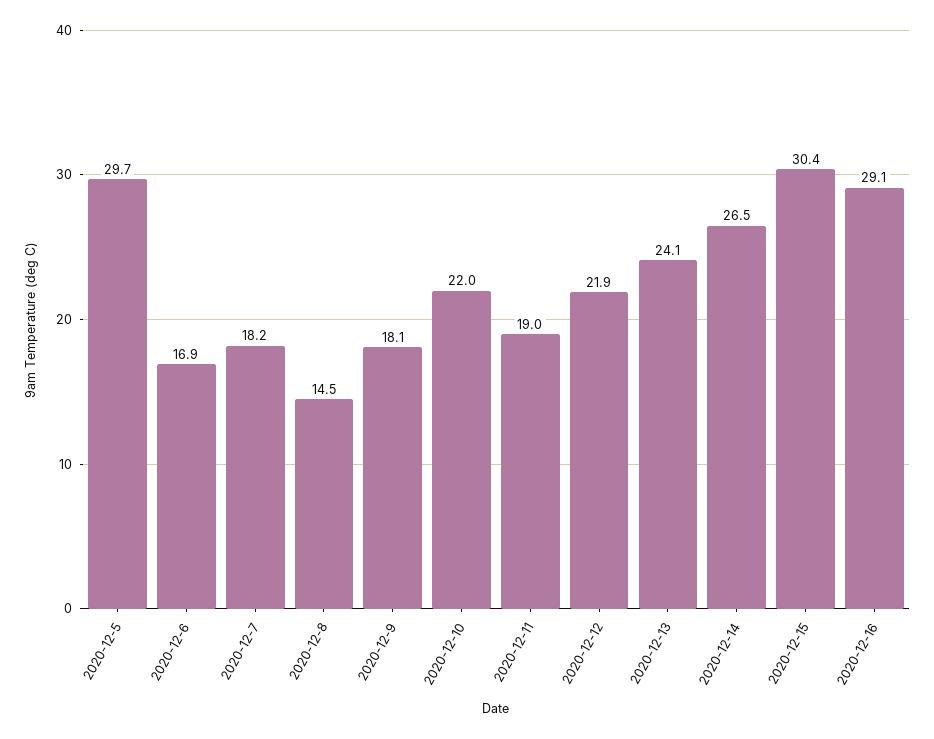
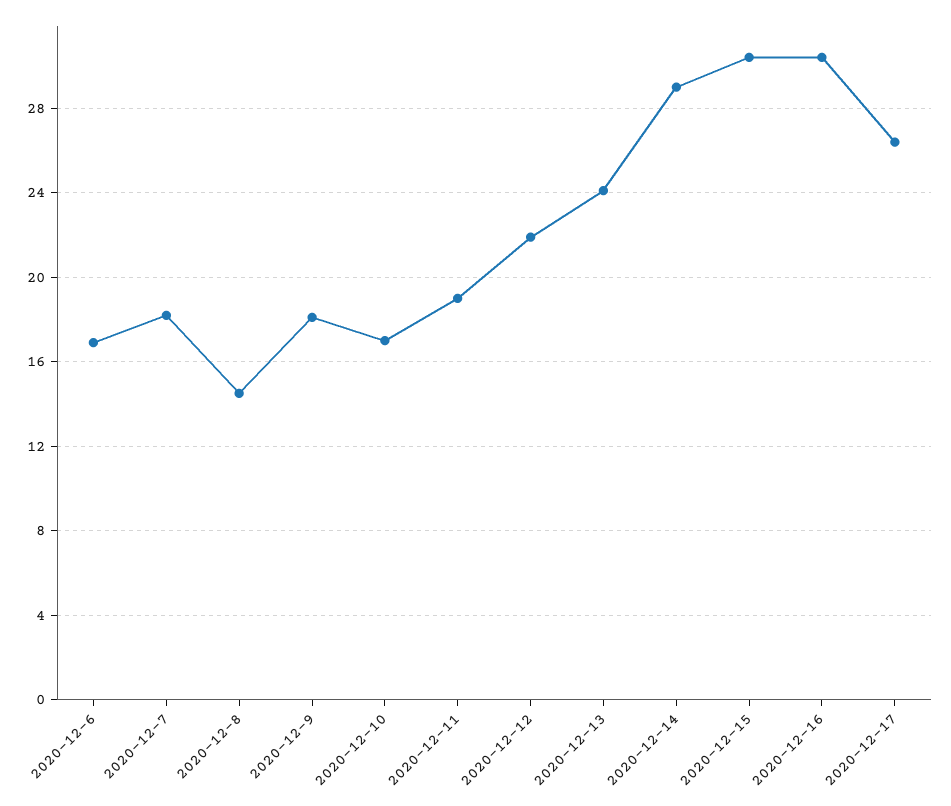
2020-12-5: 29.7 -> none
2020-12-10: 22 -> 17
2020-12-14: 26.5 -> 29
2020-12-16: 29.1 -> 30.5
2020-12-17: none -> 26.5

